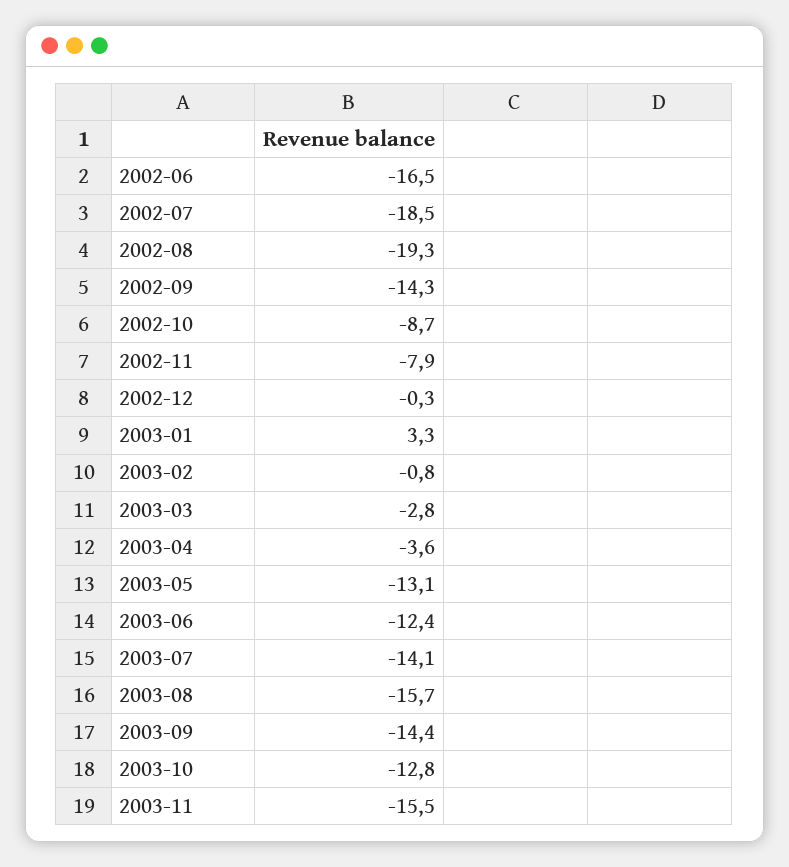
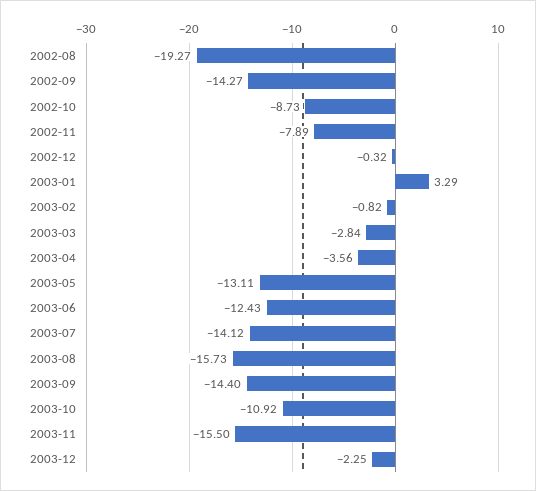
2002-06: -16.5 -> none
2002-07: -18.5 -> none
2003-10: -12.8 -> -10.92
2003-12: none -> -2.25

